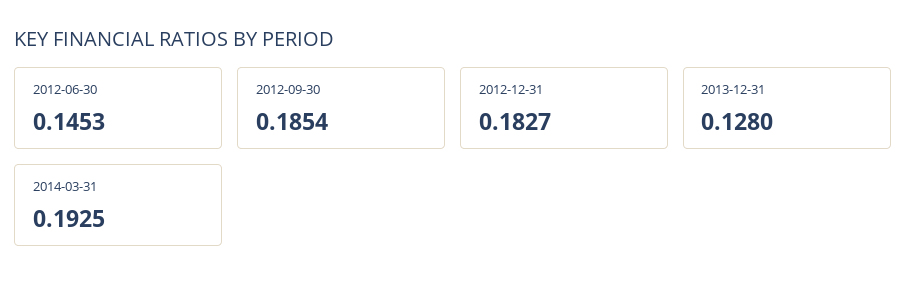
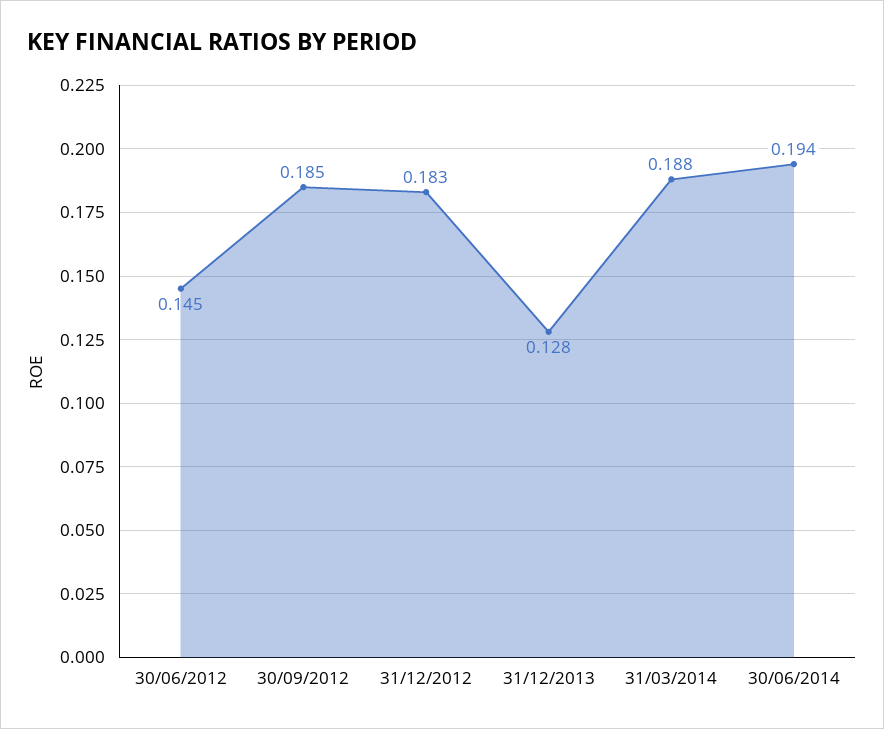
2014-03-31: 0.1925 -> 0.188
30/06/2014: none -> 0.194

